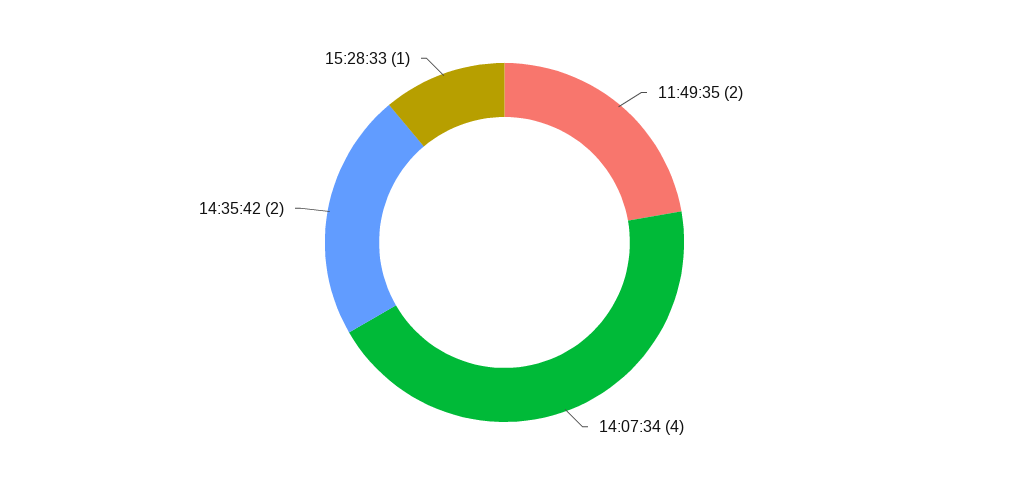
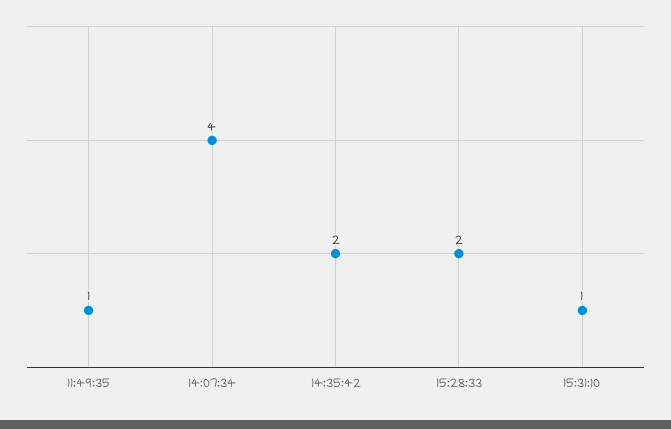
11:49:35: 2 -> 1
15:28:33: 1 -> 2
15:31:10: none -> 1

